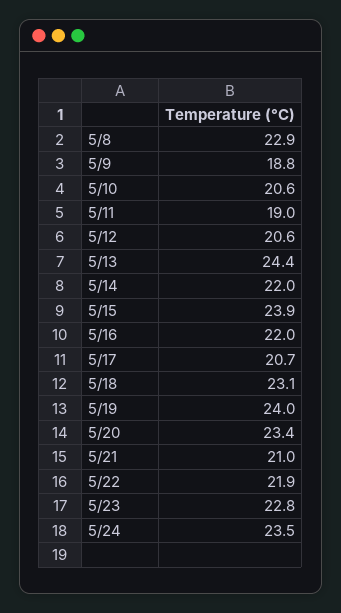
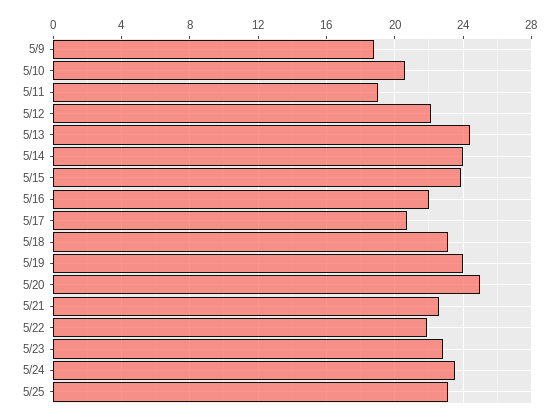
5/8: 22.9 -> none
5/12: 20.6 -> 22
5/14: 22 -> 24
5/20: 23.4 -> 25
5/21: 21 -> 22.5
5/25: none -> 23

